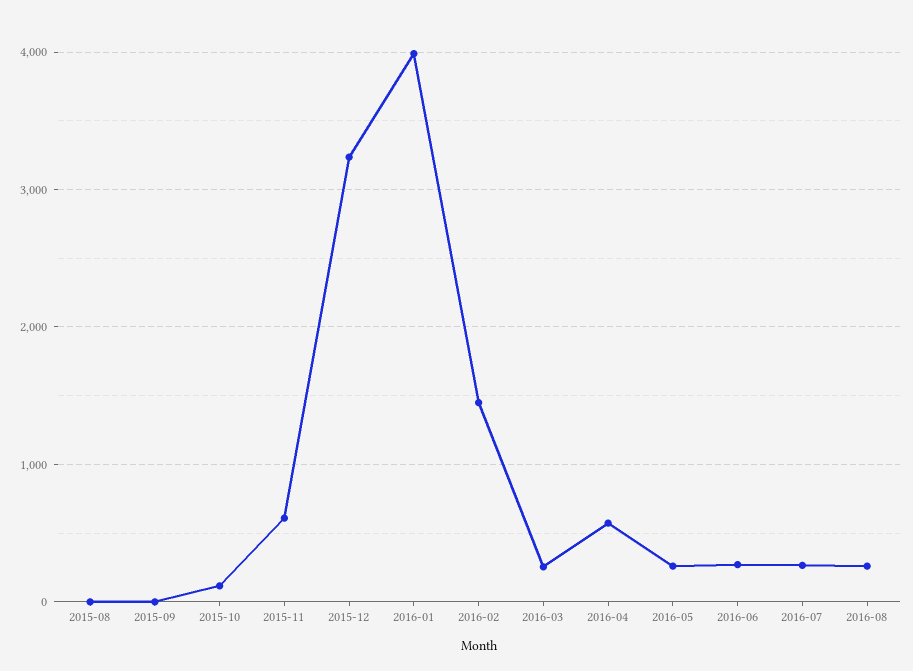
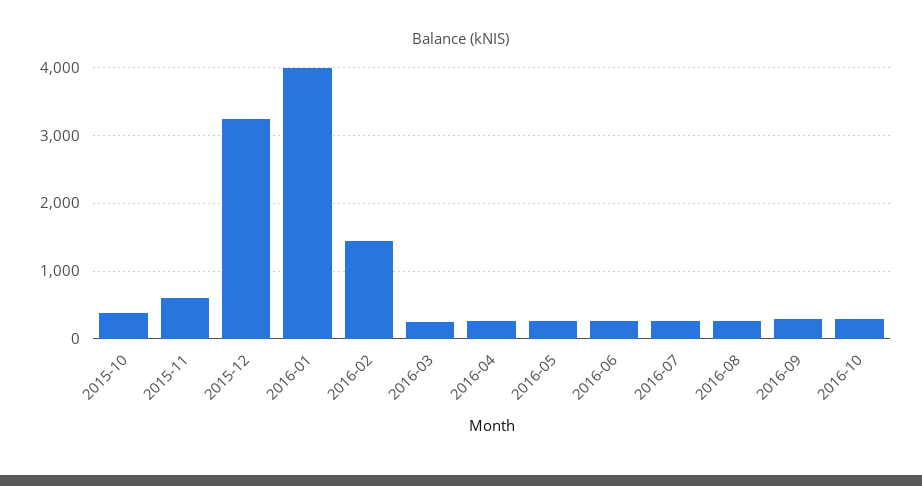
2015-08: 0 -> none
2015-09: 0 -> none
2015-10: 100 -> 400
2016-04: 600 -> 300
2016-09: none -> 300
2016-10: none -> 300

